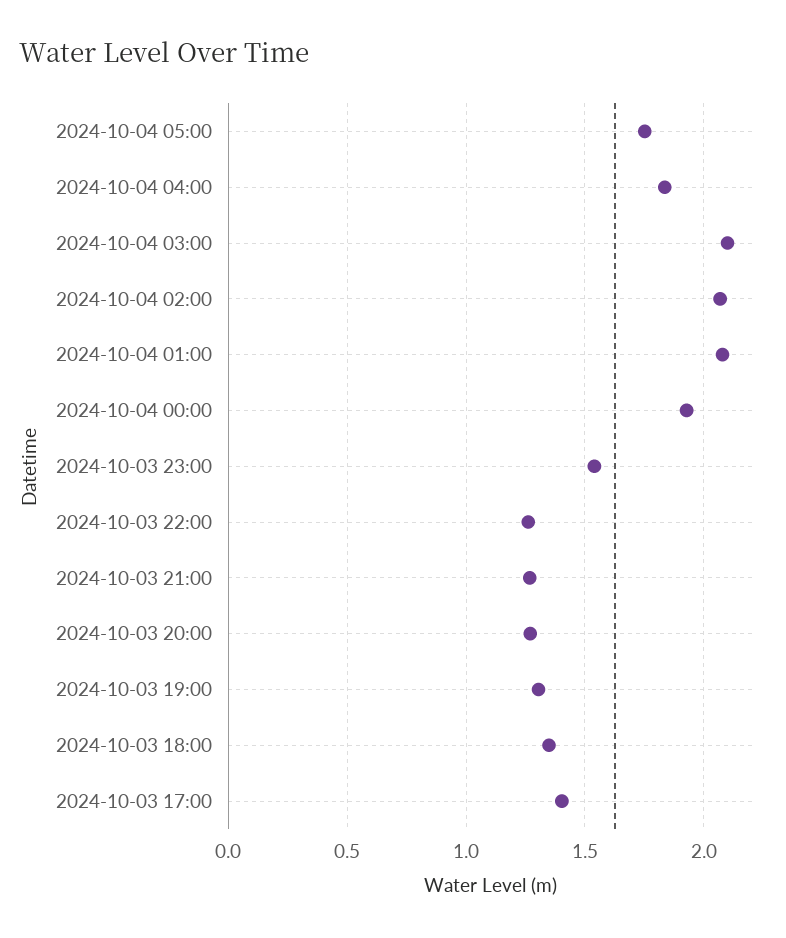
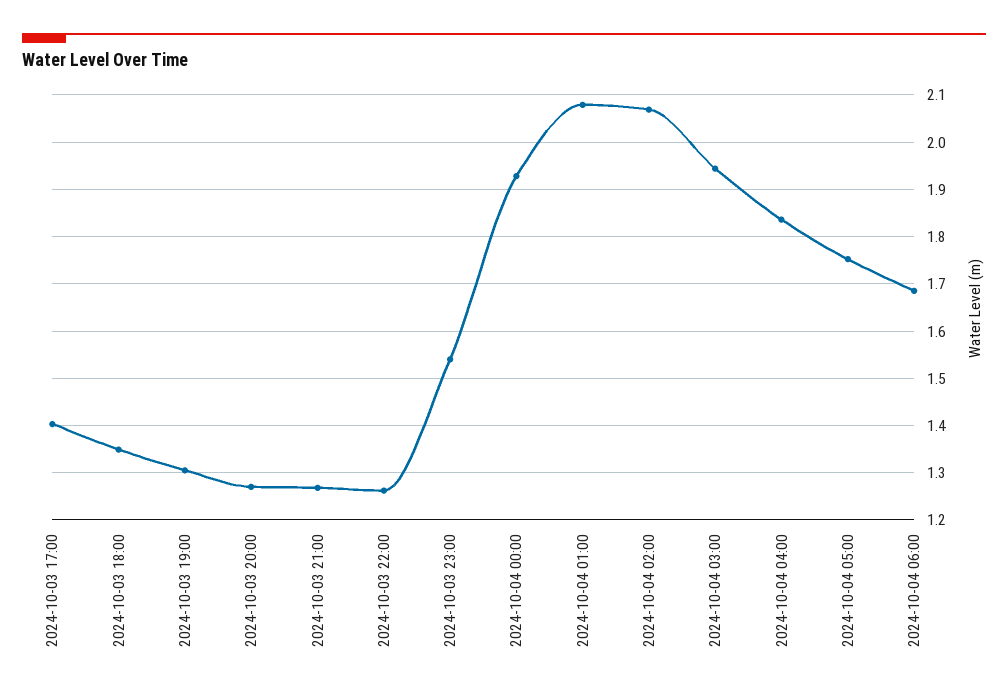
2024-10-04 03:00: 2.1 -> 1.94
2024-10-04 06:00: none -> 1.68

